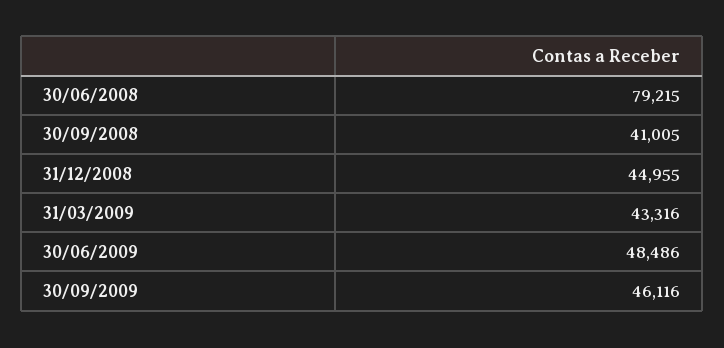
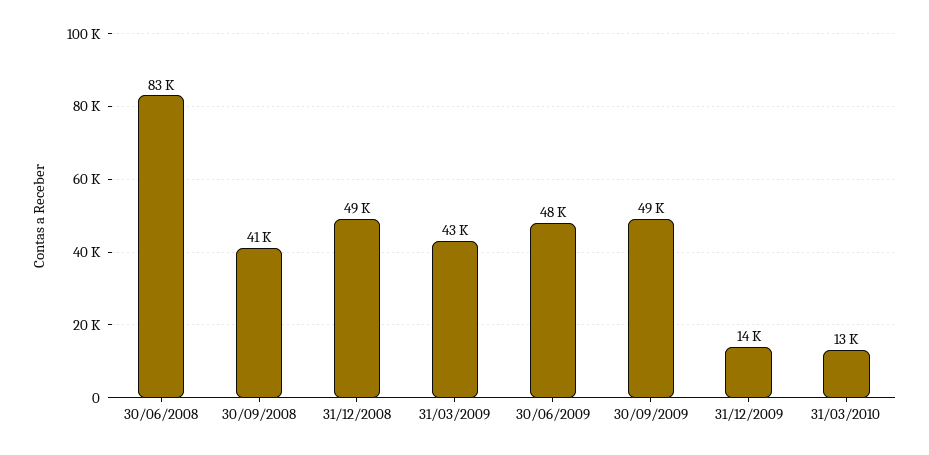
30/06/2008: 79215 -> 83000
31/12/2008: 44955 -> 49000
30/09/2009: 46116 -> 49000
31/12/2009: none -> 14000
31/03/2010: none -> 13000

